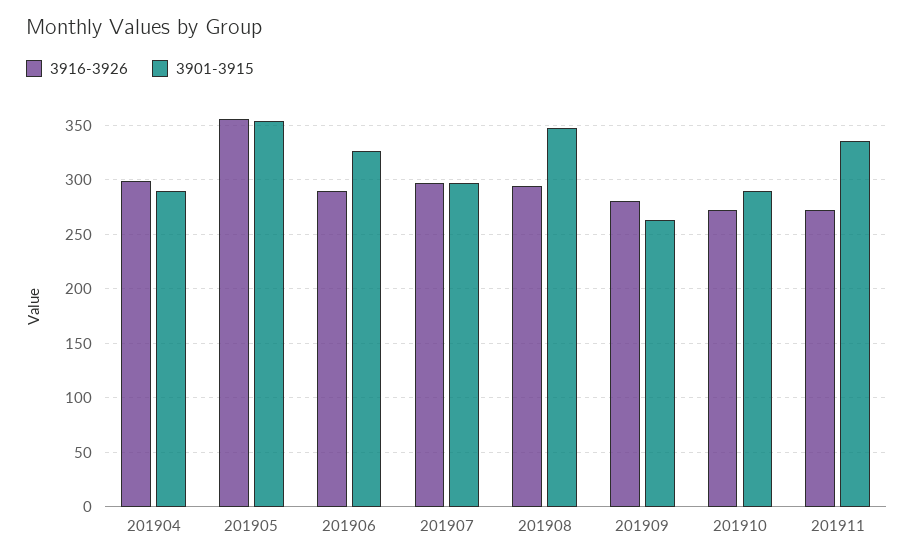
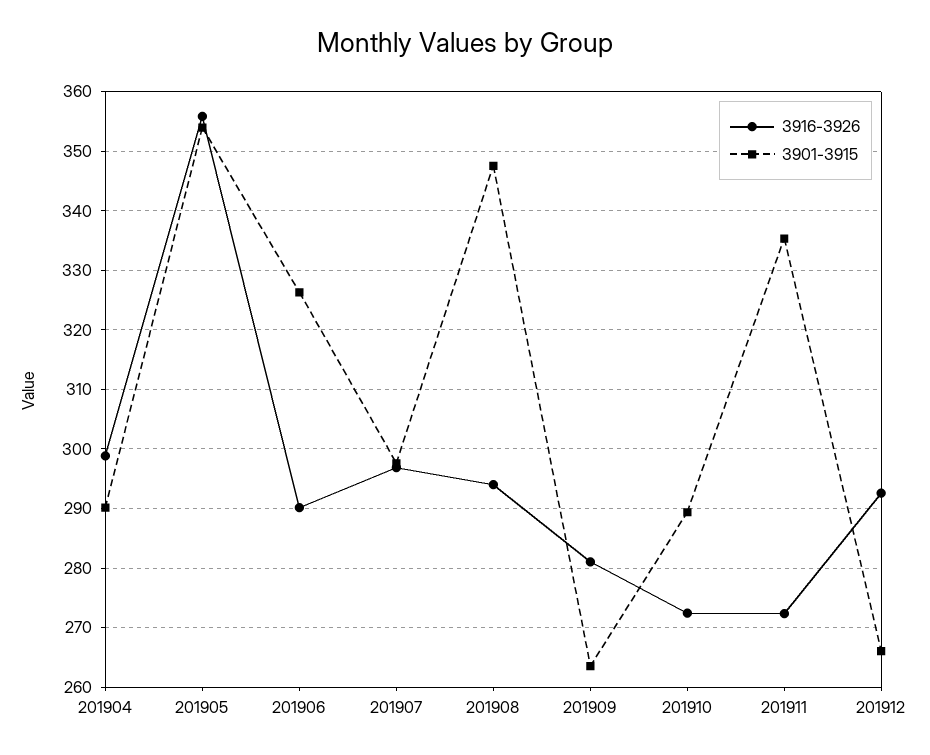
3916-3926, 201912: none -> 292
3901-3915, 201912: none -> 266

